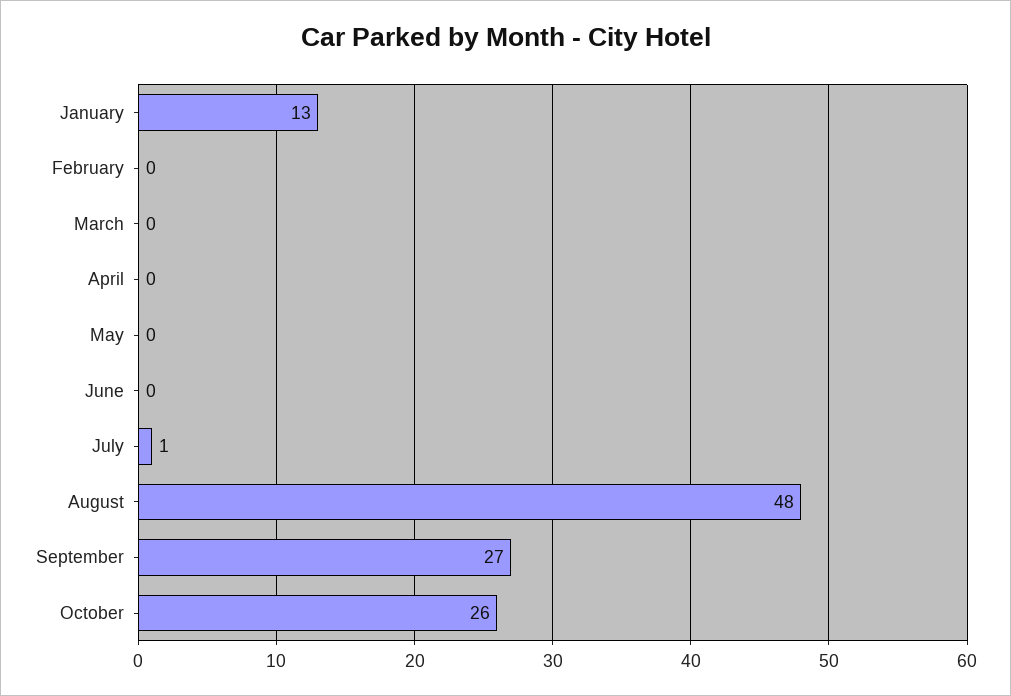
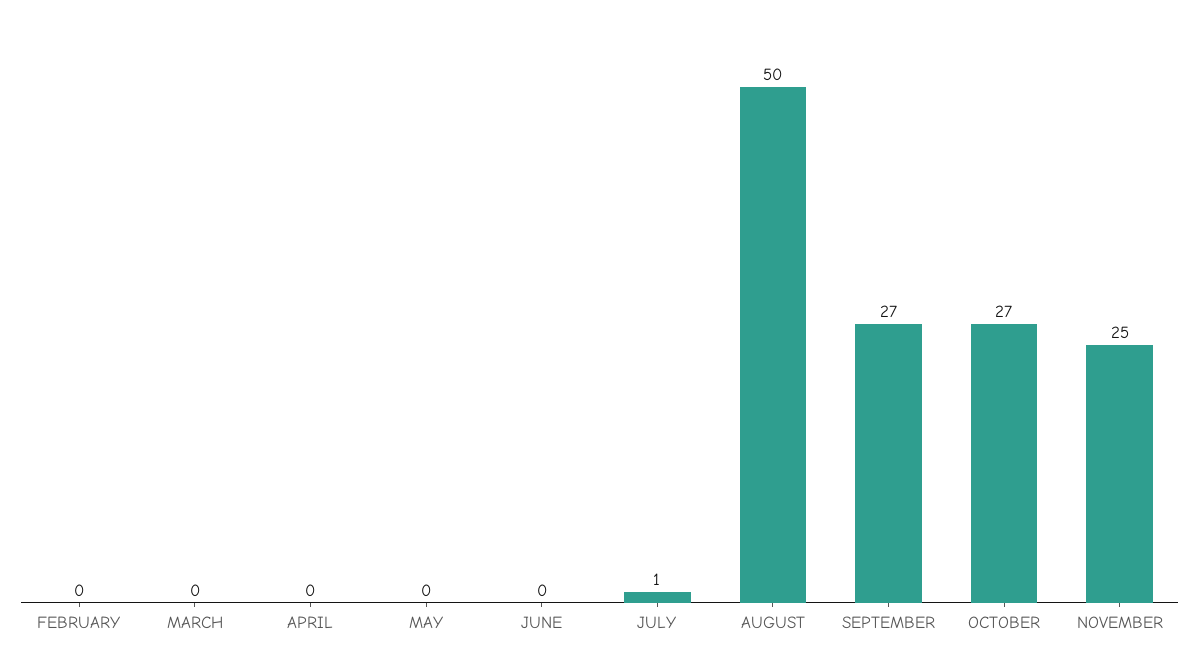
January: 13 -> none
August: 48 -> 50
October: 26 -> 27
NOVEMBER: none -> 25

